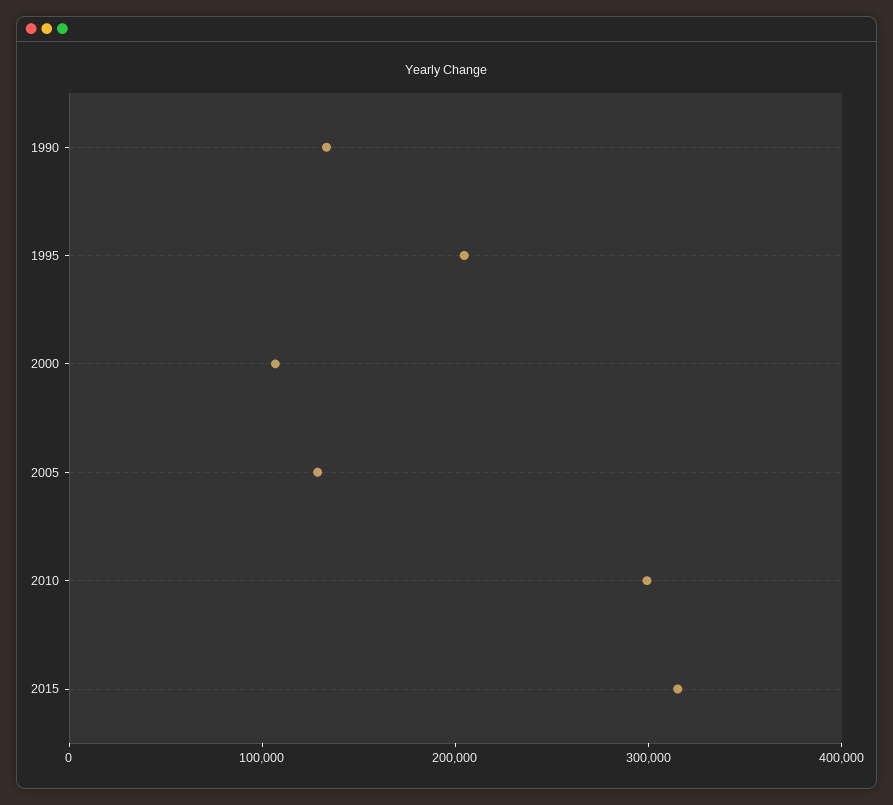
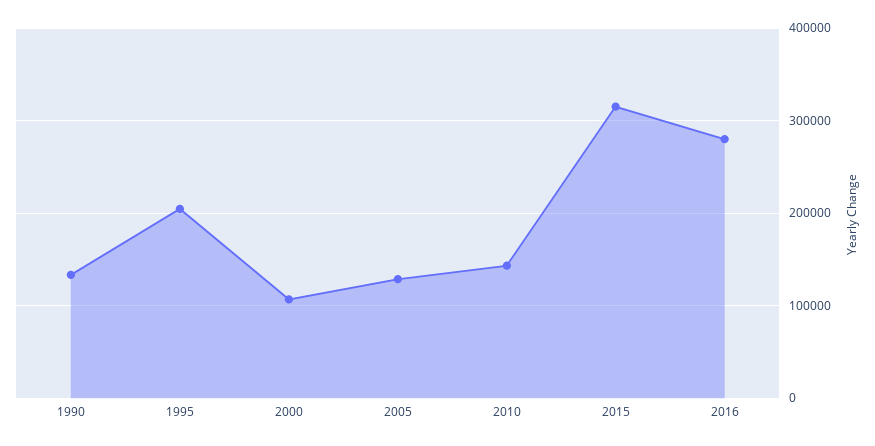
2010: 300000 -> 140000
2016: none -> 280000

